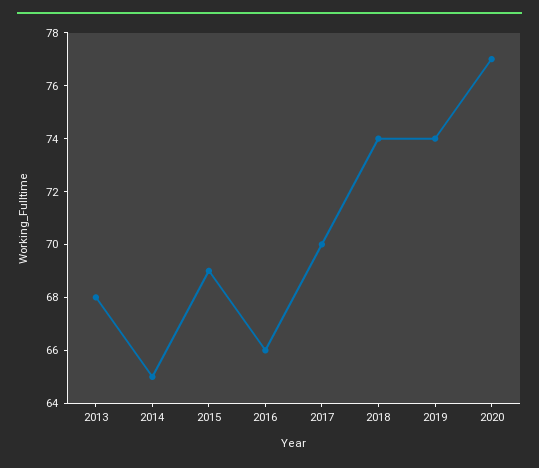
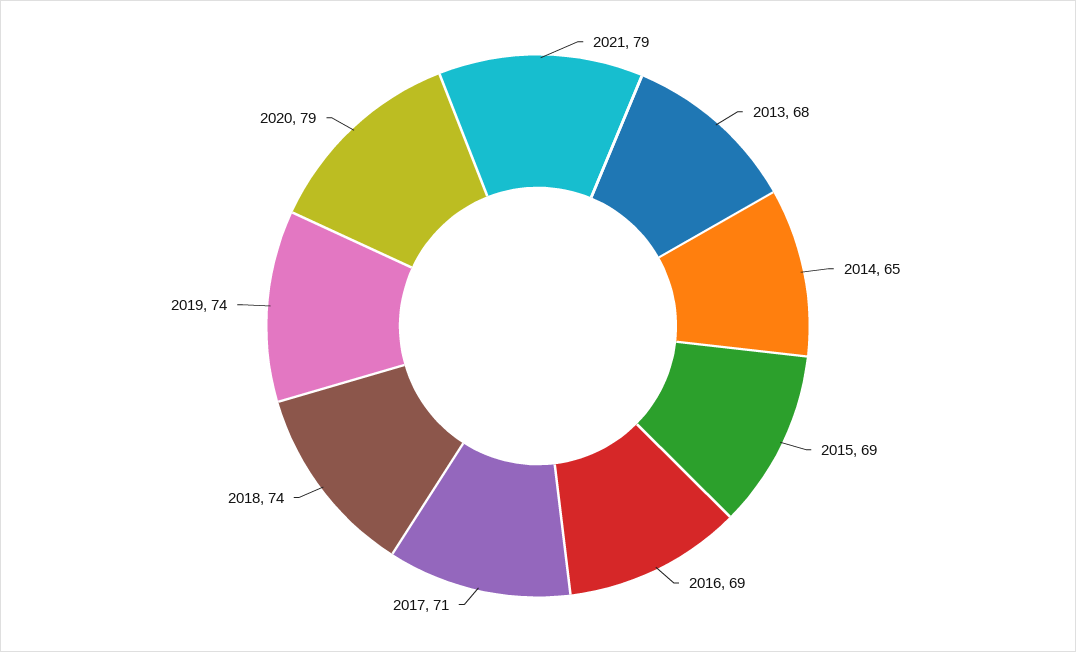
2016: 66 -> 69
2017: 70 -> 71
2020: 77 -> 79
2021: none -> 79

